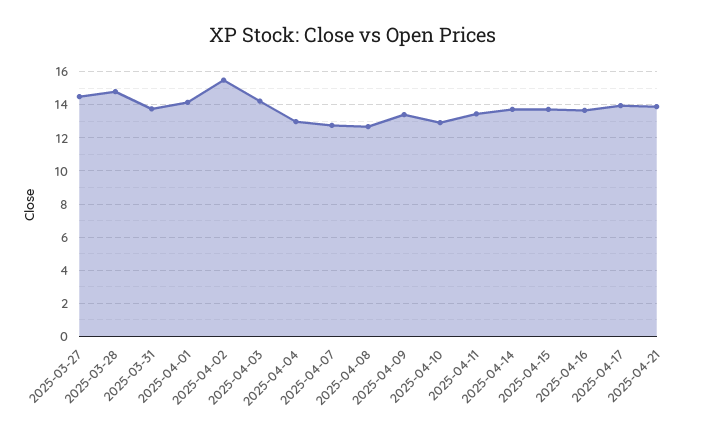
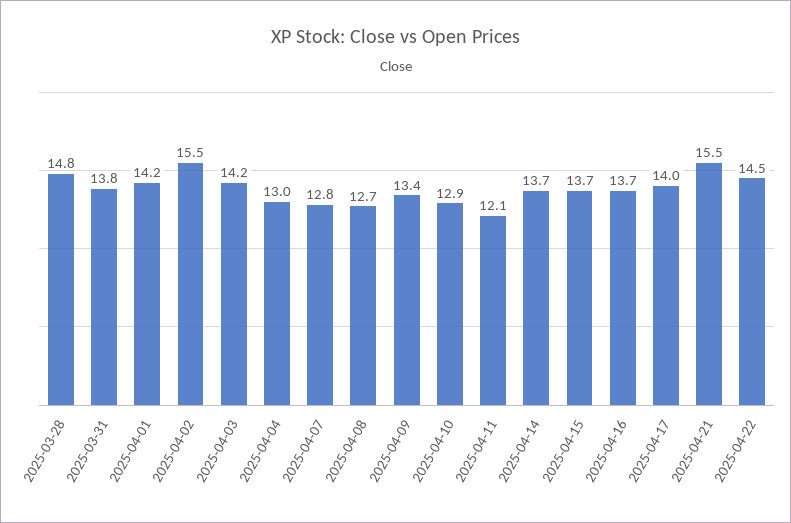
2025-03-27: 14.5 -> none
2025-04-11: 13.5 -> 12.1
2025-04-21: 14 -> 15.5
2025-04-22: none -> 14.5

